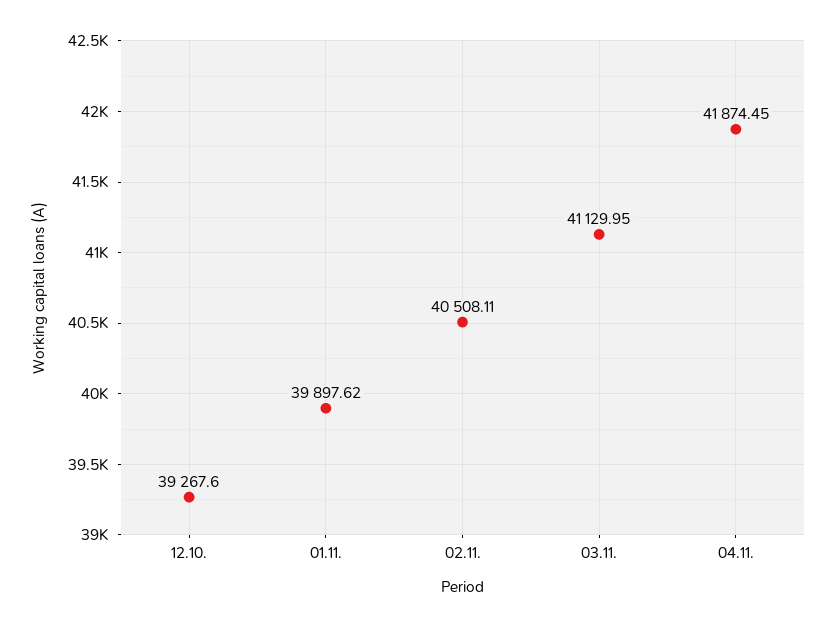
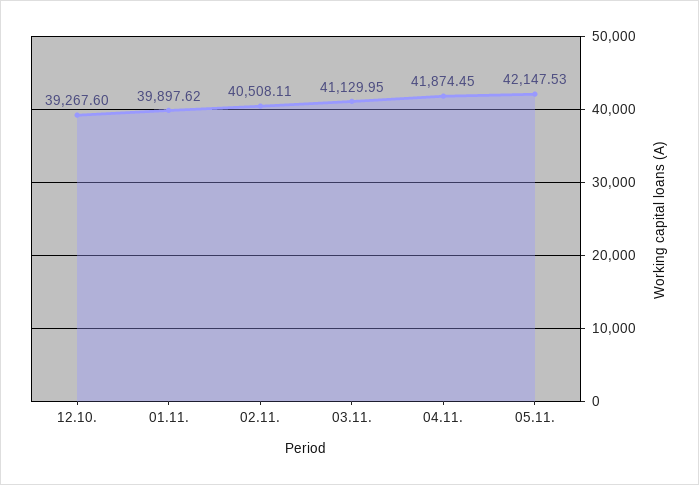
05.11.: none -> 42147.53

